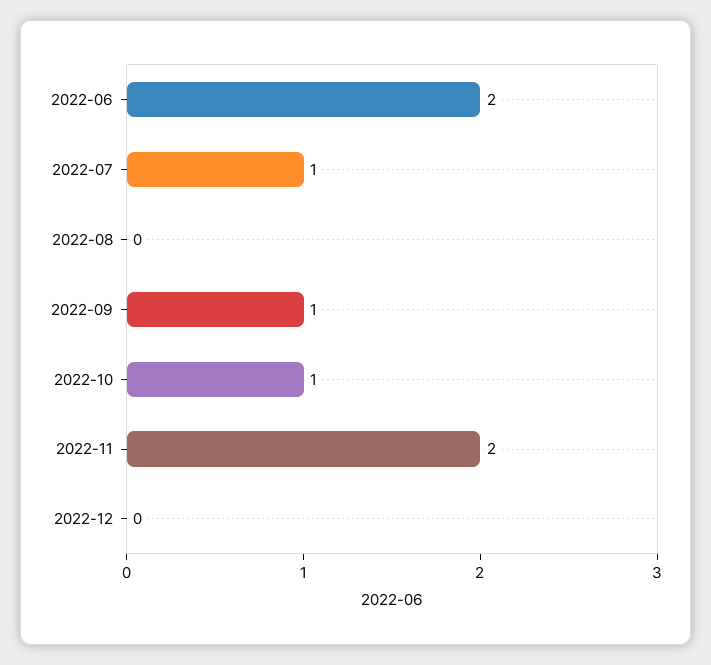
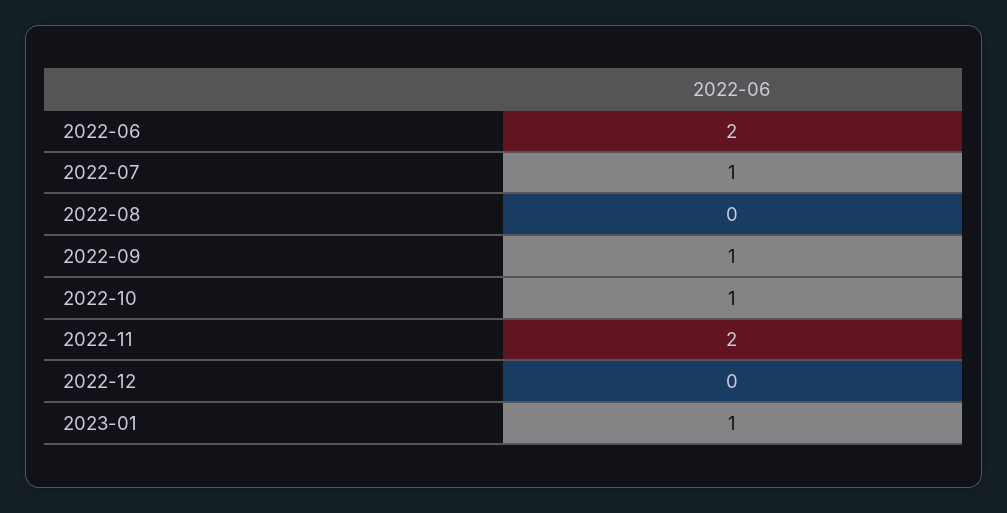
2023-01: none -> 1

